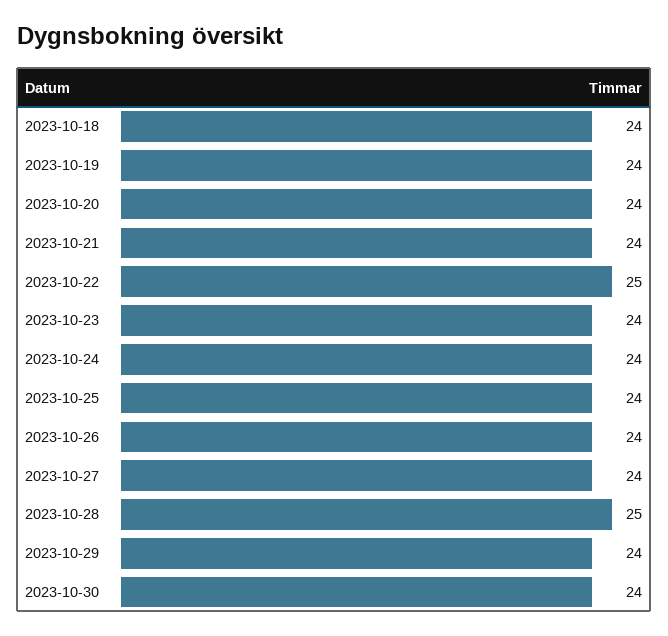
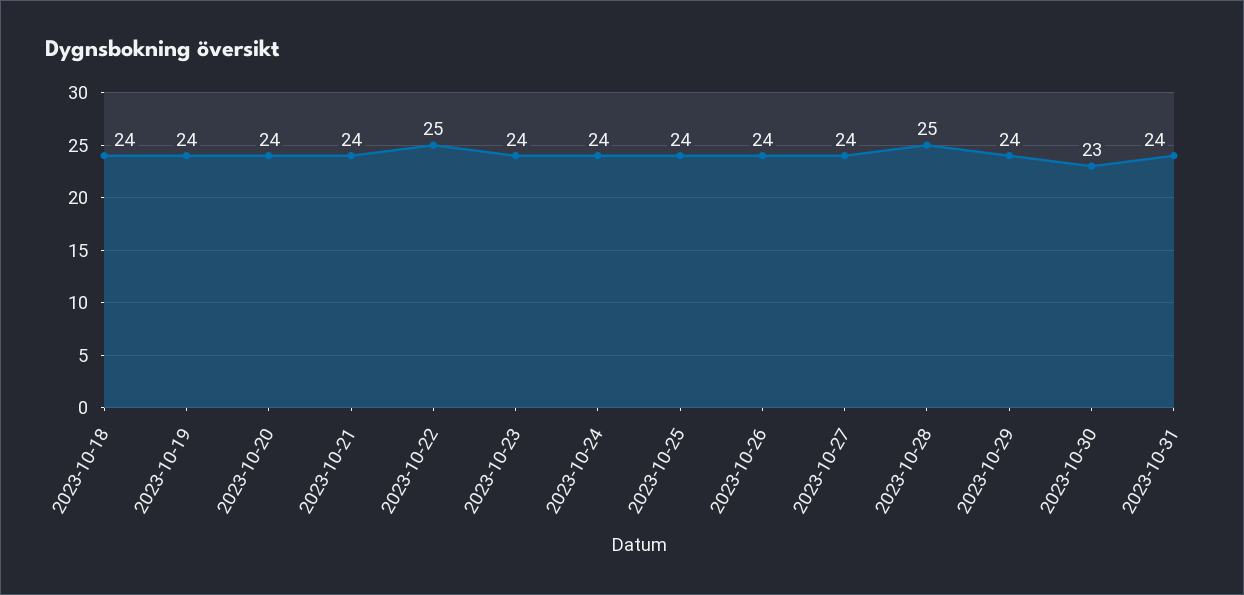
2023-10-30: 24 -> 23
2023-10-31: none -> 24

